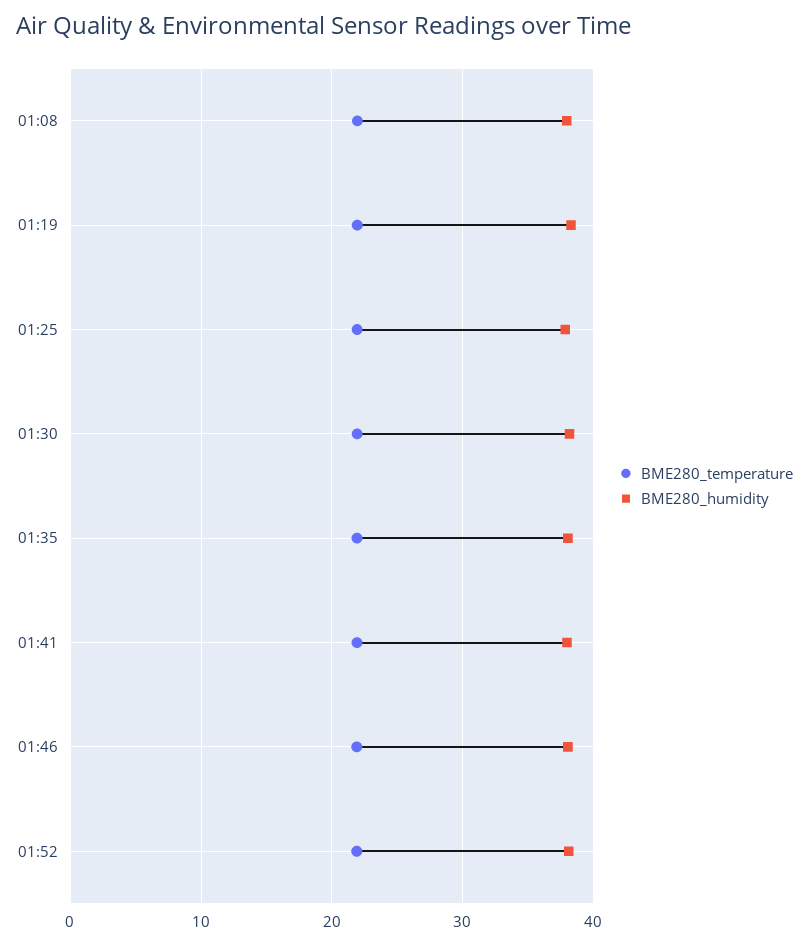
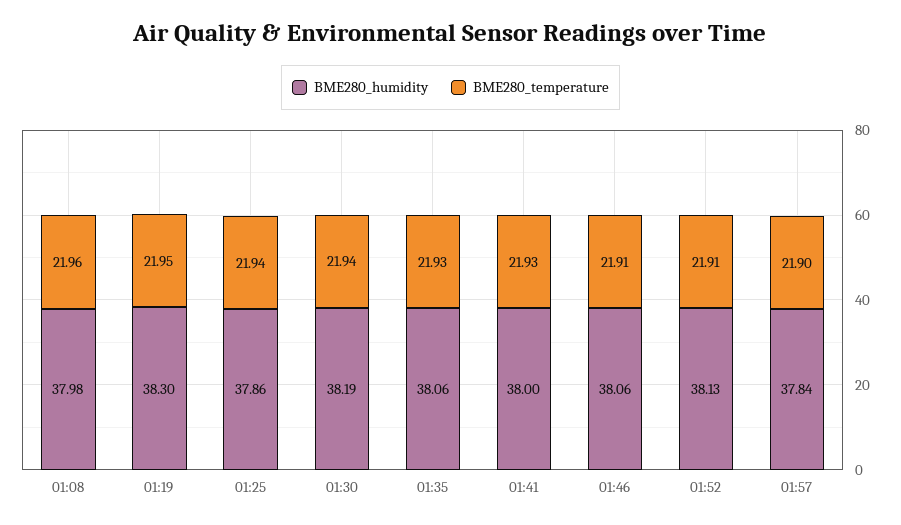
BME280_humidity, 01:57: none -> 37.84
BME280_temperature, 01:57: none -> 21.9

